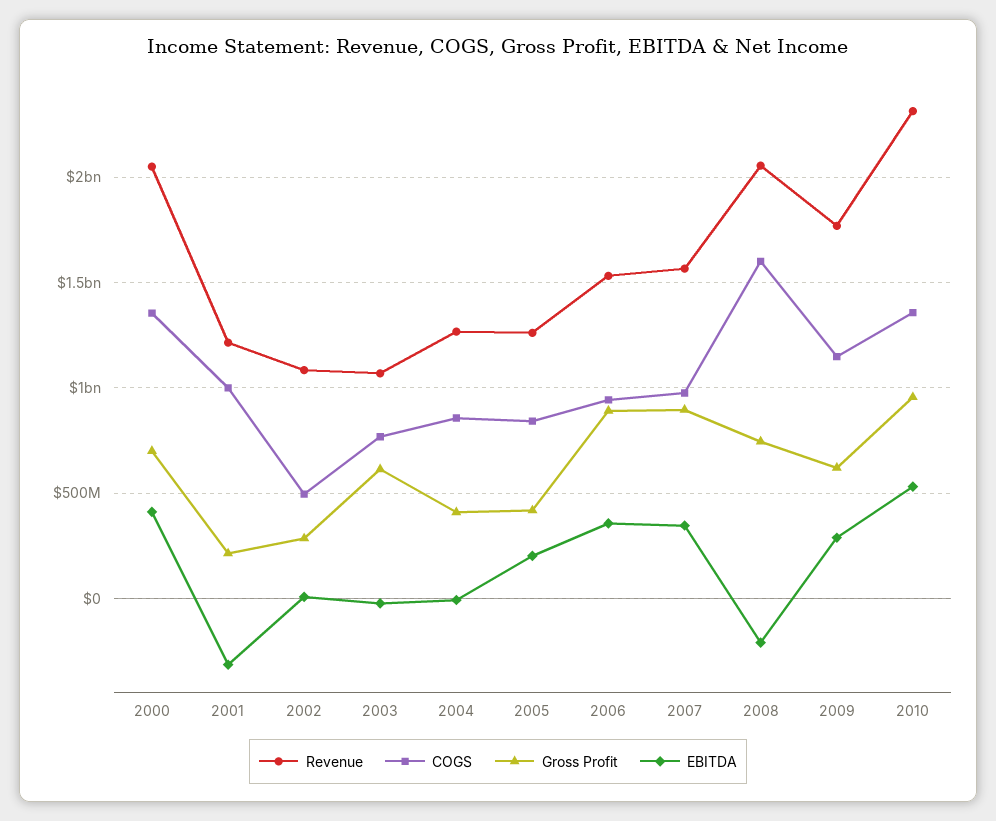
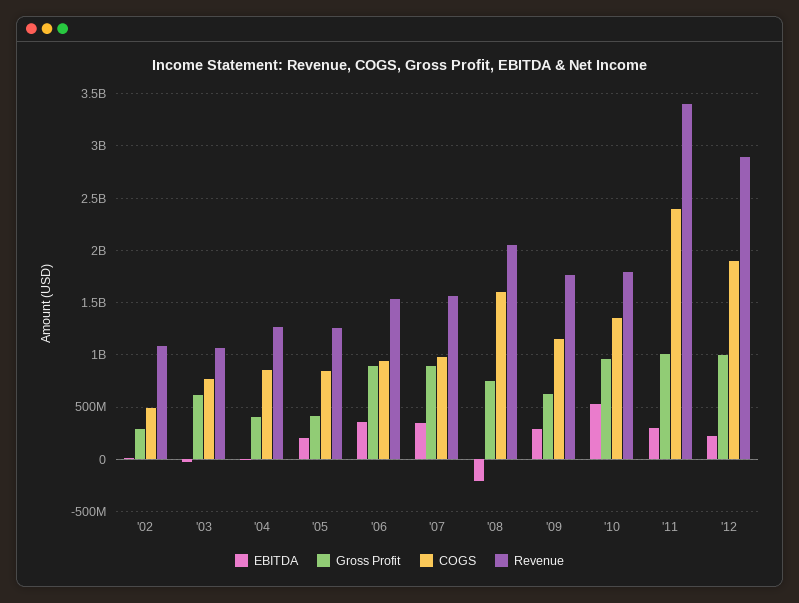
Revenue, 2000: 2050000000 -> none
COGS, 2000: 1350000000 -> none
Gross Profit, 2000: 700000000 -> none
EBITDA, 2000: 400000000 -> none
Revenue, 2001: 1200000000 -> none
COGS, 2001: 1000000000 -> none
Gross Profit, 2001: 200000000 -> none
EBITDA, 2001: -300000000 -> none
Revenue, 2010: 2300000000 -> 1800000000
EBITDA, '11: none -> 300000000
Gross Profit, '11: none -> 1000000000
COGS, '11: none -> 2400000000
Revenue, '11: none -> 3400000000
EBITDA, '12: none -> 200000000
Gross Profit, '12: none -> 1000000000
COGS, '12: none -> 1900000000
Revenue, '12: none -> 2900000000

